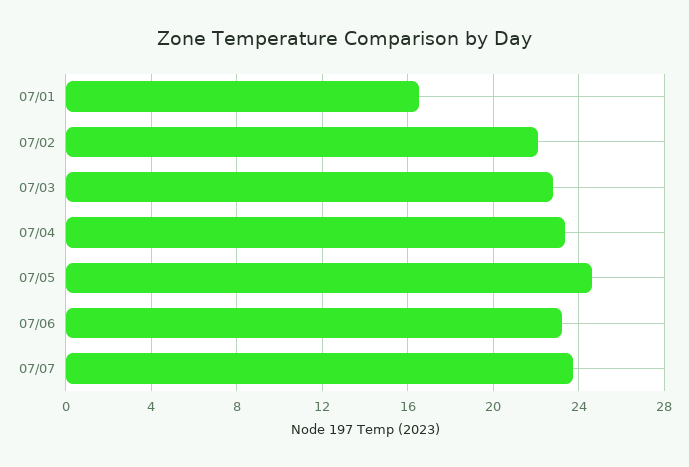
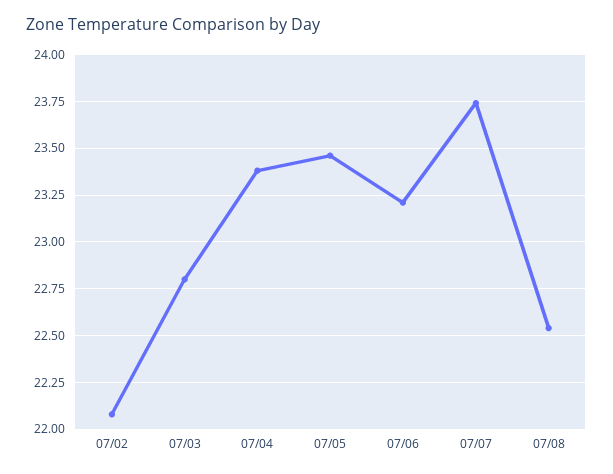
07/01: 16.5 -> none
07/05: 24.5 -> 23.45
07/08: none -> 22.55

